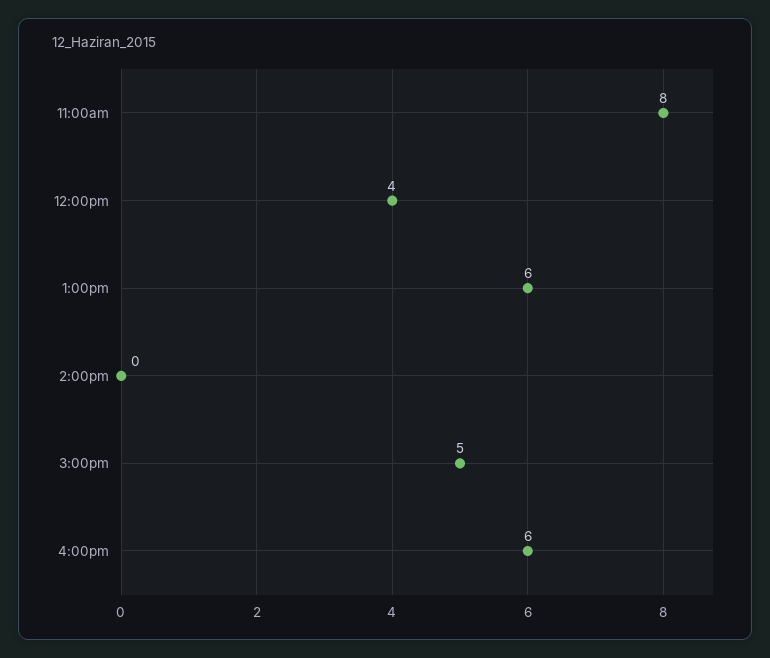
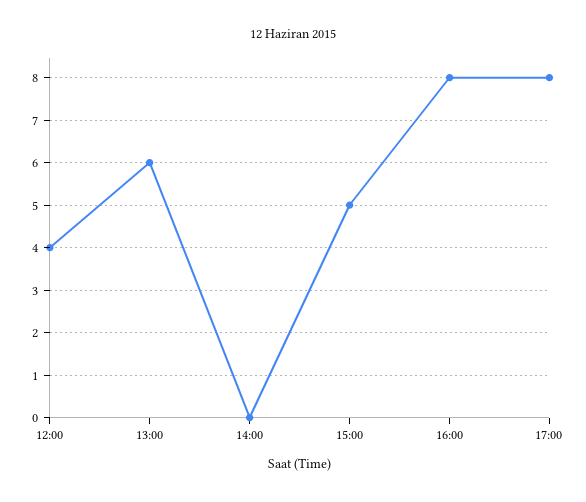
11:00am: 8 -> none
4:00pm: 6 -> 8
17:00: none -> 8

